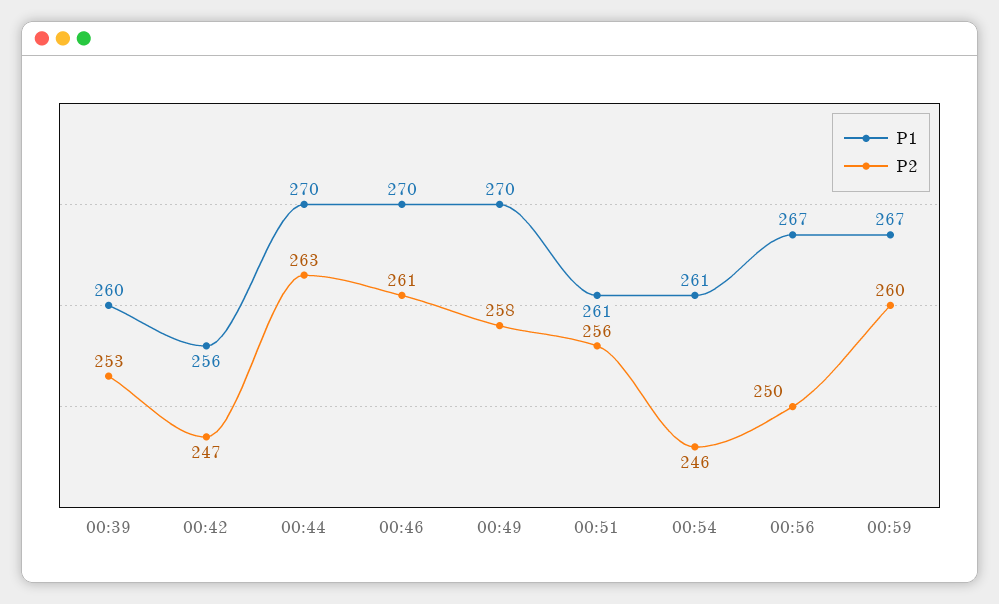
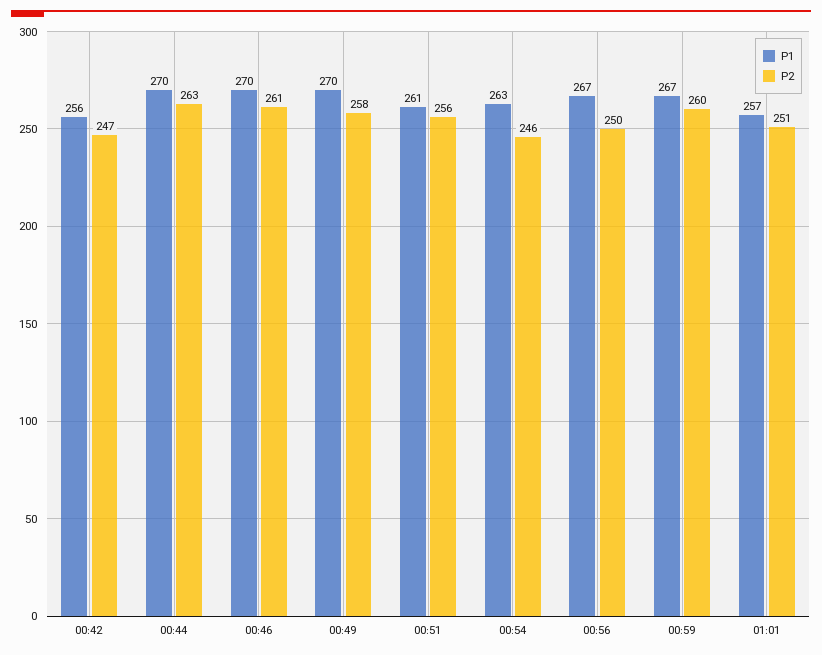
P1, 00:39: 260 -> none
P2, 00:39: 253 -> none
P1, 00:54: 261 -> 263
P1, 01:01: none -> 257
P2, 01:01: none -> 251

